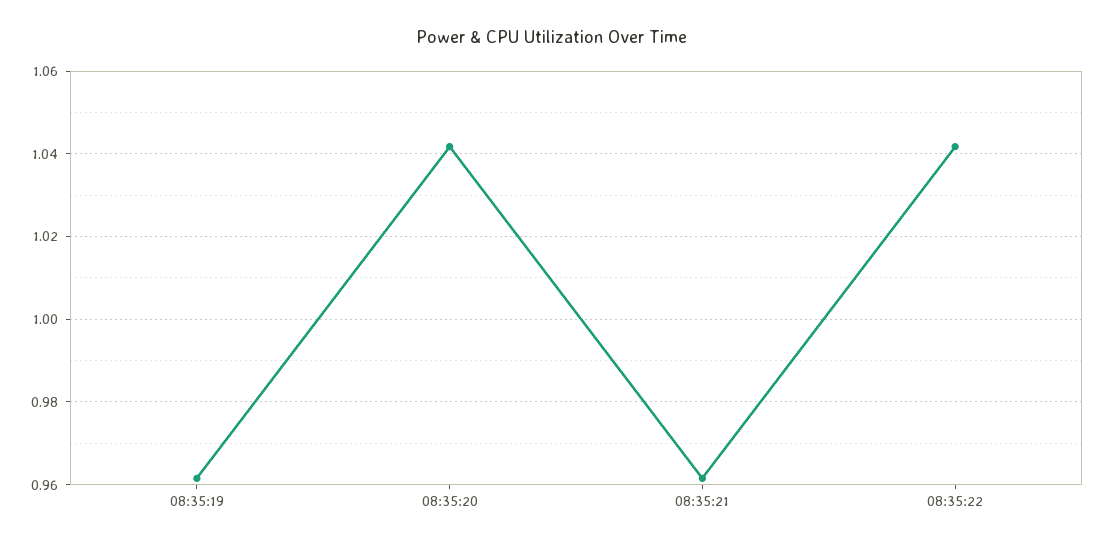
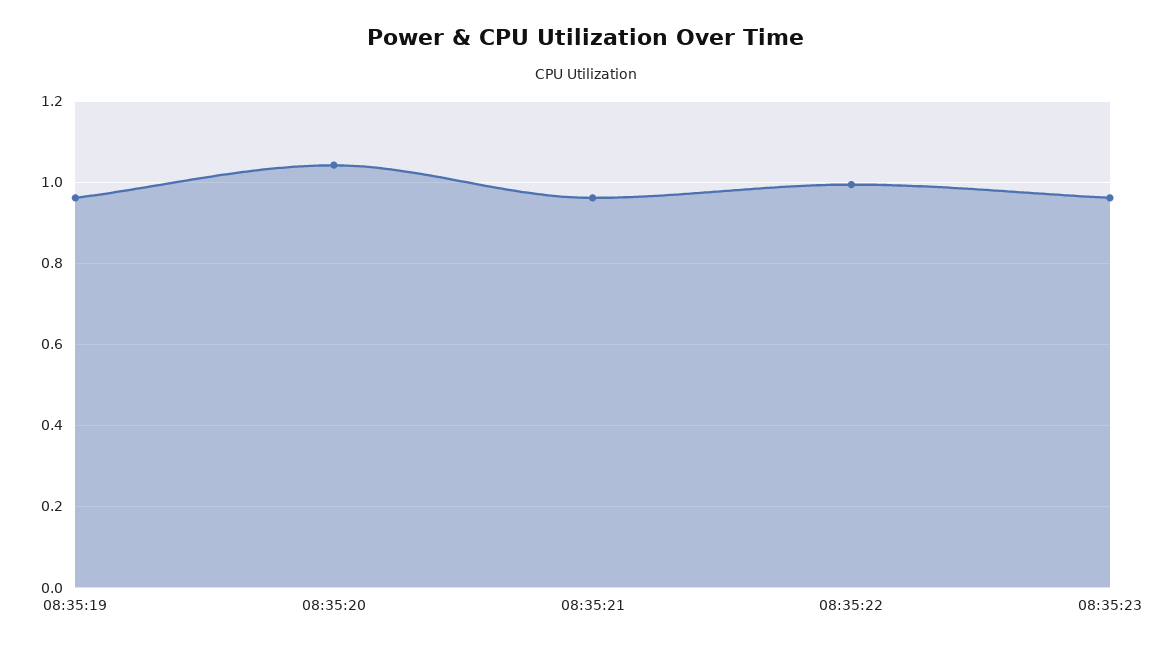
08:35:22: 1.042 -> 1
08:35:23: none -> 0.96

